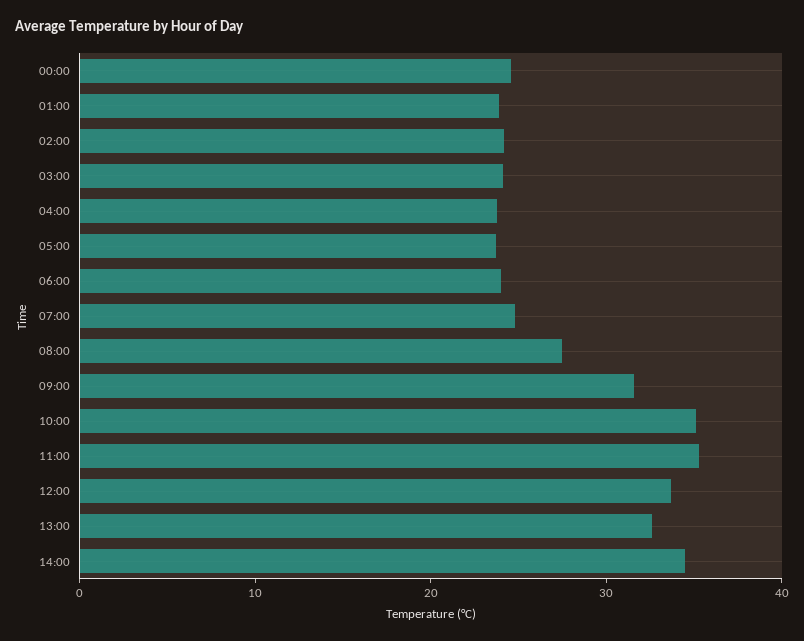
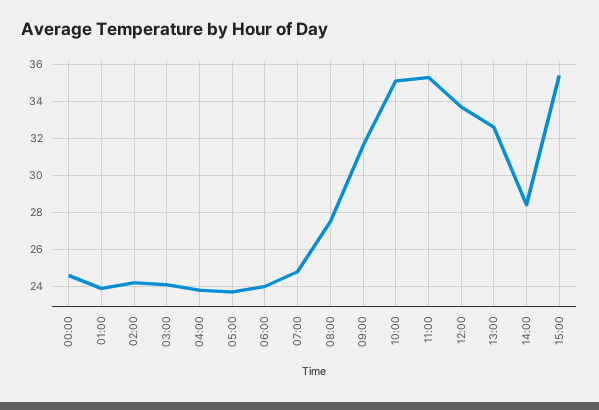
14:00: 34 -> 28.5
15:00: none -> 35.5

